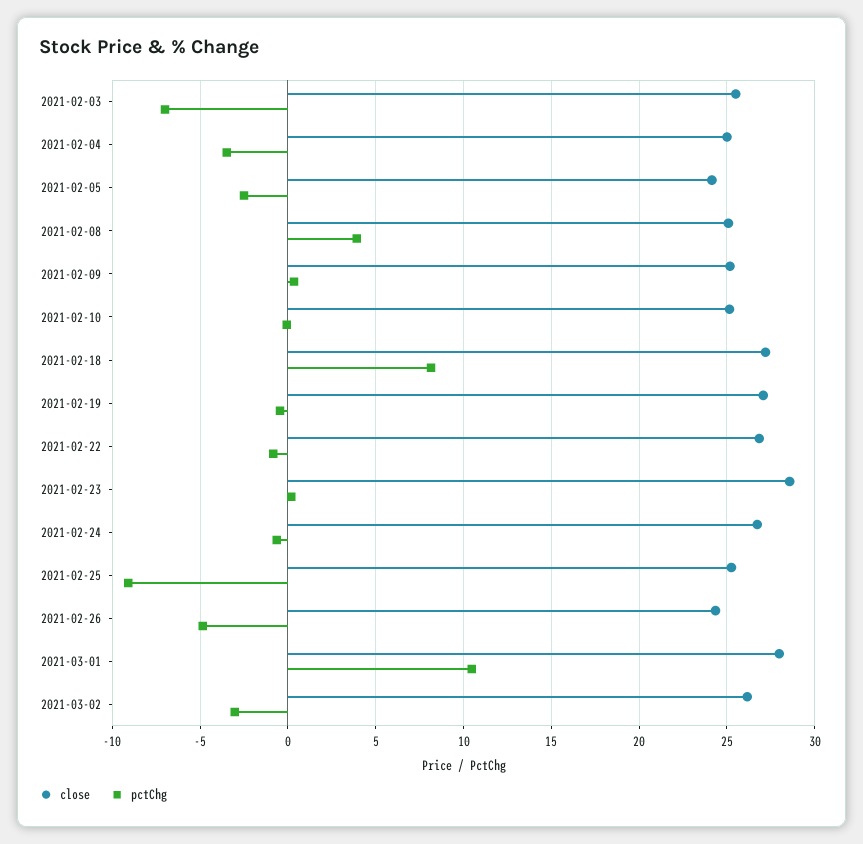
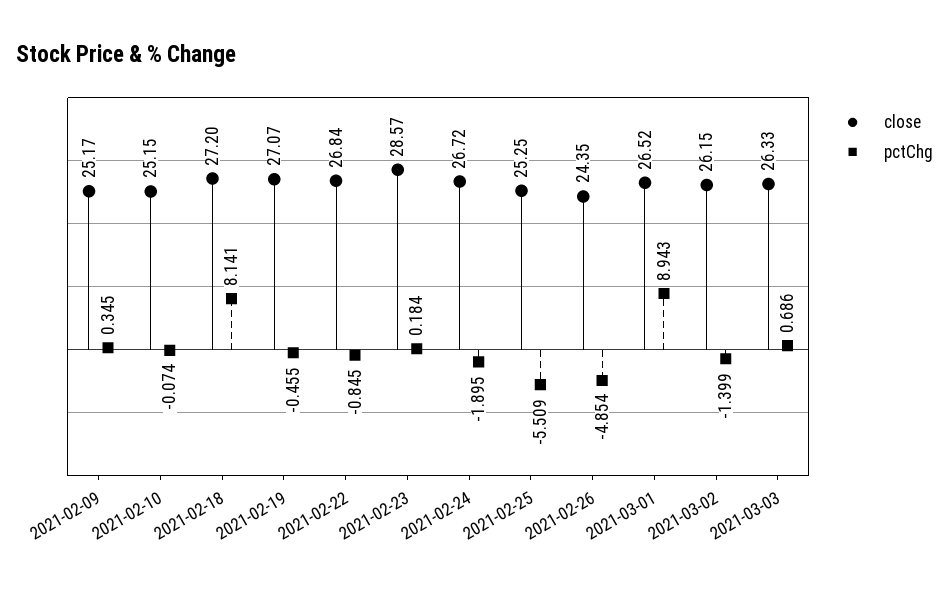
close, 2021-02-03: 25.5 -> none
pctChg, 2021-02-03: -7 -> none
close, 2021-02-04: 25 -> none
pctChg, 2021-02-04: -3.5 -> none
close, 2021-02-05: 24 -> none
pctChg, 2021-02-05: -2.5 -> none
close, 2021-02-08: 25 -> none
pctChg, 2021-02-08: 4 -> none
pctChg, 2021-02-24: -0.5 -> -1.895
pctChg, 2021-02-25: -9 -> -5.509
close, 2021-03-01: 28 -> 26.52
pctChg, 2021-03-01: 10.5 -> 8.943
pctChg, 2021-03-02: -3 -> -1.399
close, 2021-03-03: none -> 26.33
pctChg, 2021-03-03: none -> 0.686

